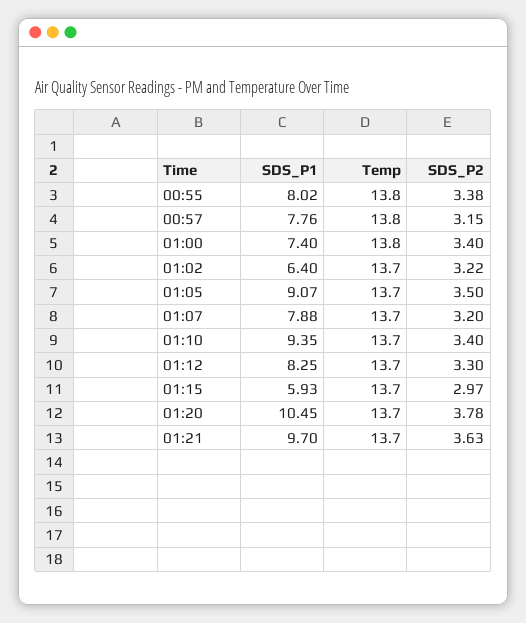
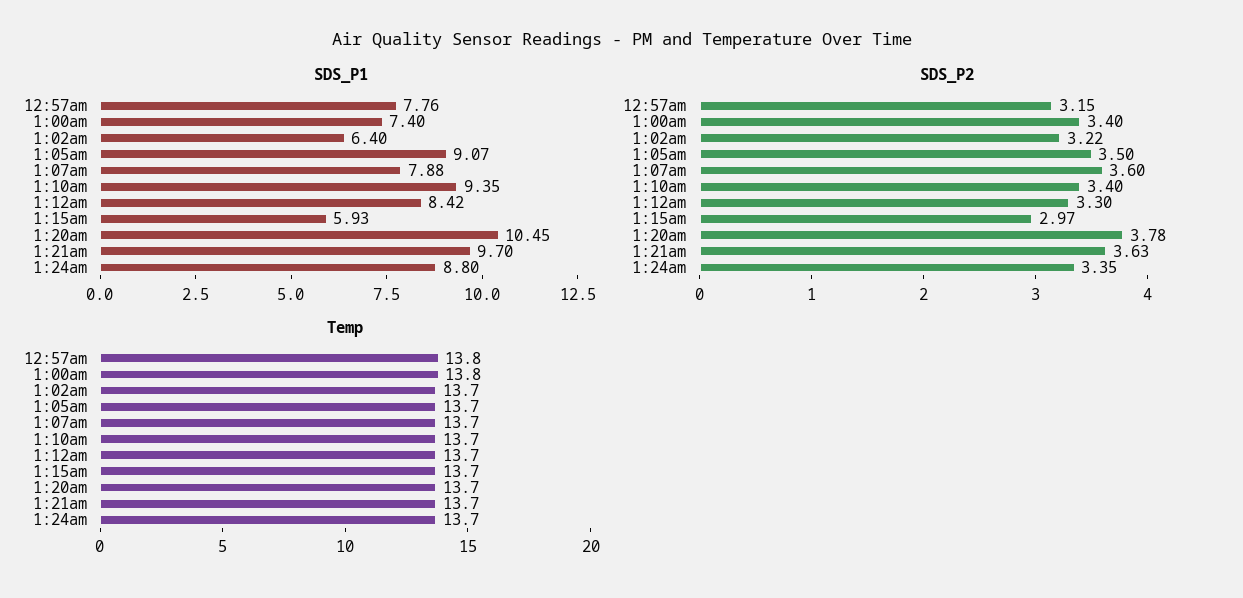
SDS_P1, 00:55: 8.02 -> none
Temp, 00:55: 13.8 -> none
SDS_P2, 00:55: 3.38 -> none
SDS_P2, 01:07: 3.2 -> 3.6
SDS_P1, 01:12: 8.25 -> 8.42
SDS_P1, 1:24am: none -> 8.8
SDS_P2, 1:24am: none -> 3.35
Temp, 1:24am: none -> 13.7

